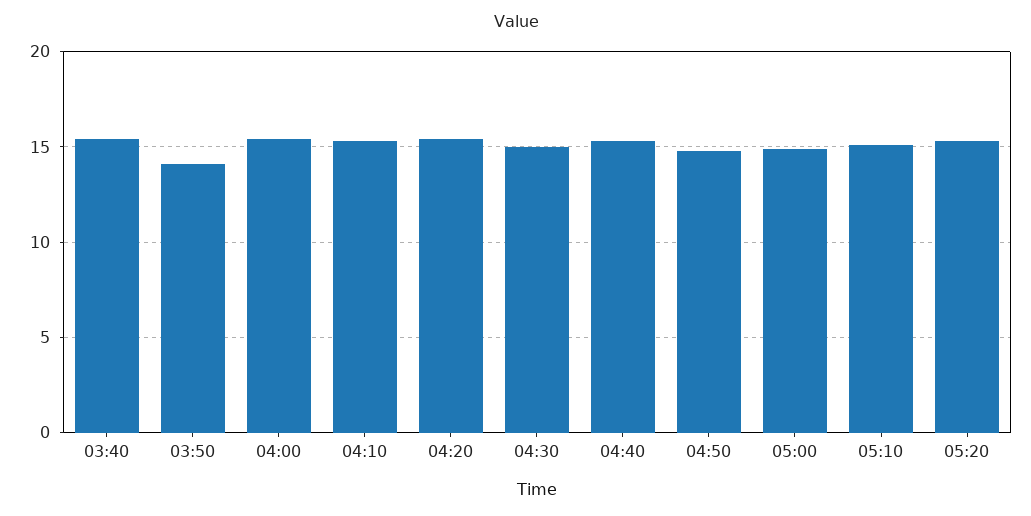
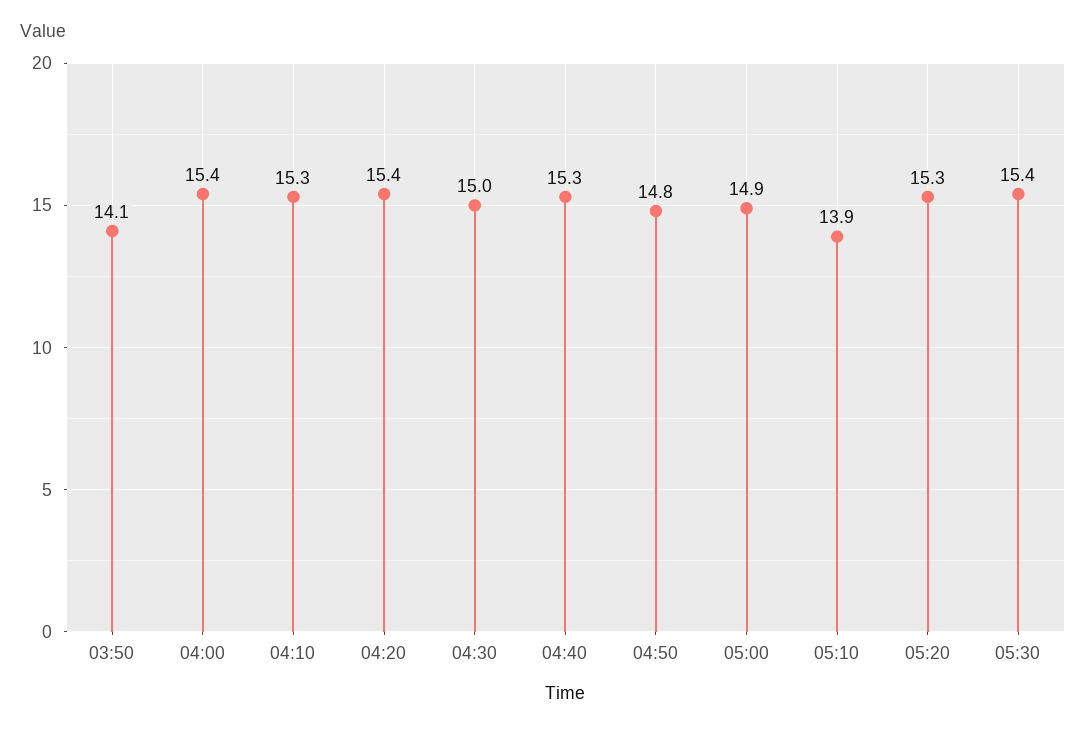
03:40: 15.5 -> none
05:10: 15 -> 13.9
05:30: none -> 15.4

